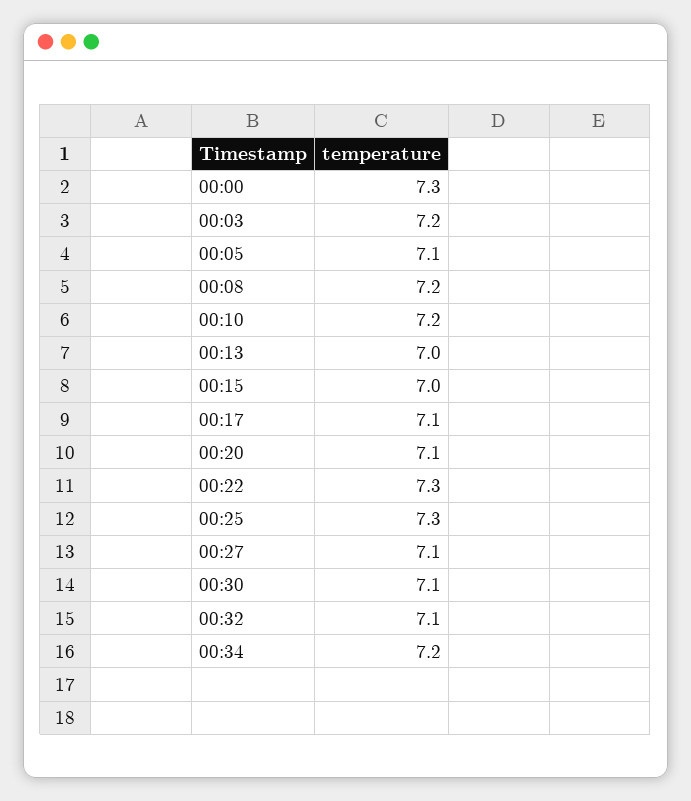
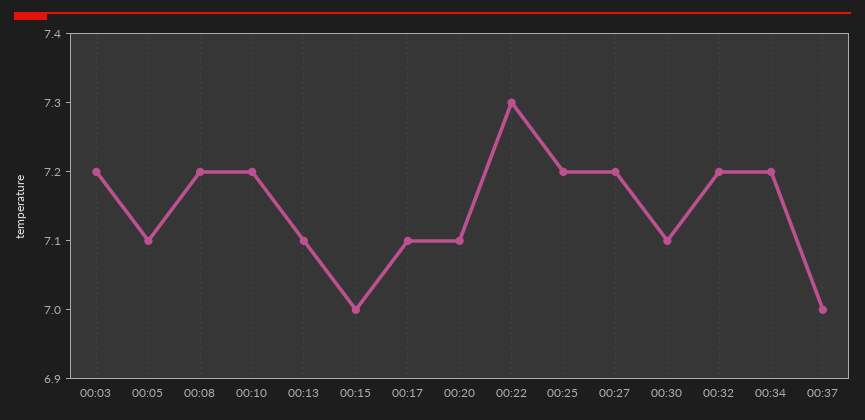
00:00: 7.3 -> none
00:13: 7 -> 7.1
00:25: 7.3 -> 7.2
00:27: 7.1 -> 7.2
00:32: 7.1 -> 7.2
00:37: none -> 7

